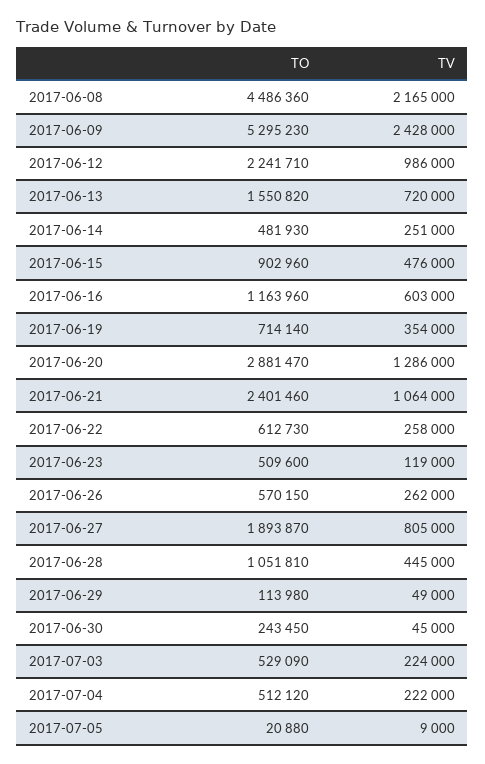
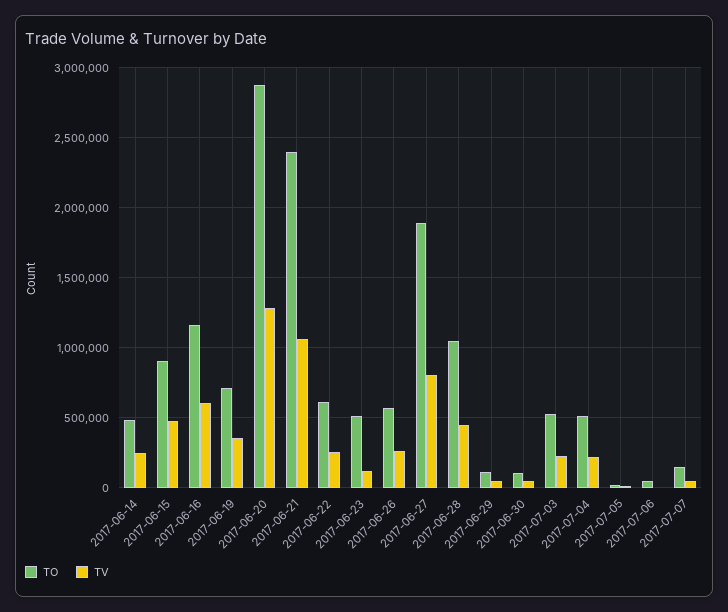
TO, 2017-06-08: 4486360 -> none
TV, 2017-06-08: 2165000 -> none
TO, 2017-06-09: 5295230 -> none
TV, 2017-06-09: 2428000 -> none
TO, 2017-06-12: 2241710 -> none
TV, 2017-06-12: 986000 -> none
TO, 2017-06-13: 1550820 -> none
TV, 2017-06-13: 720000 -> none
TO, 2017-06-30: 243450 -> 100000
TO, 2017-07-06: none -> 50000
TV, 2017-07-06: none -> 0
TO, 2017-07-07: none -> 150000
TV, 2017-07-07: none -> 50000

